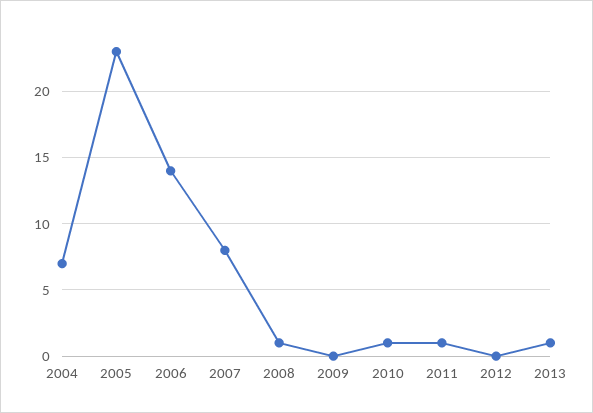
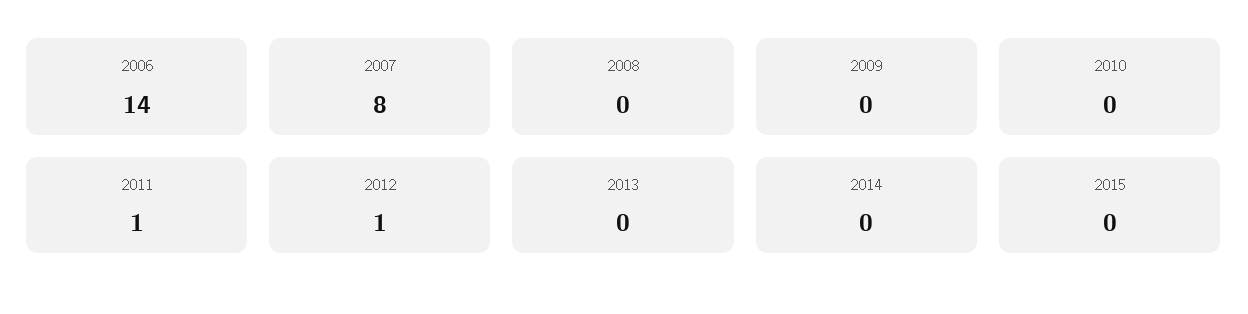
2004: 7 -> none
2005: 23 -> none
2008: 1 -> 0
2010: 1 -> 0
2012: 0 -> 1
2013: 1 -> 0
2014: none -> 0
2015: none -> 0

